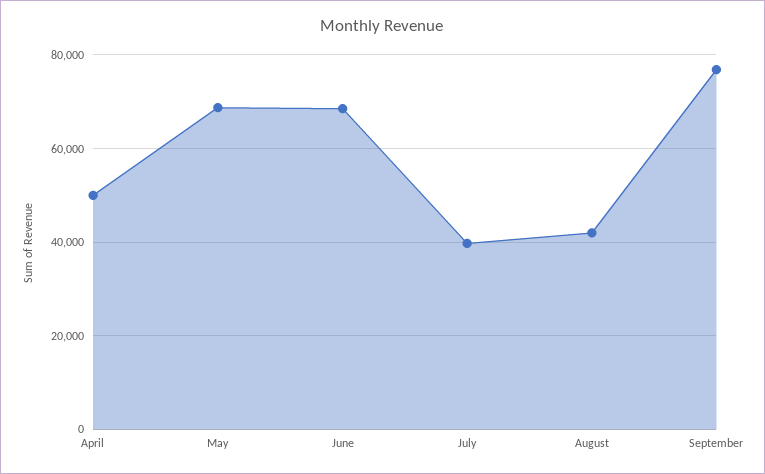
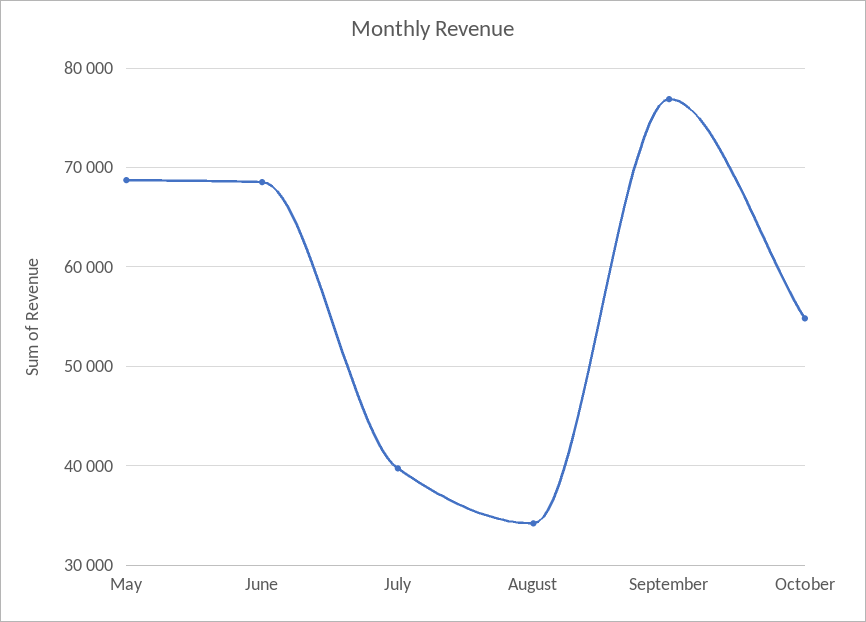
April: 50000 -> none
August: 42000 -> 34000
October: none -> 55000

